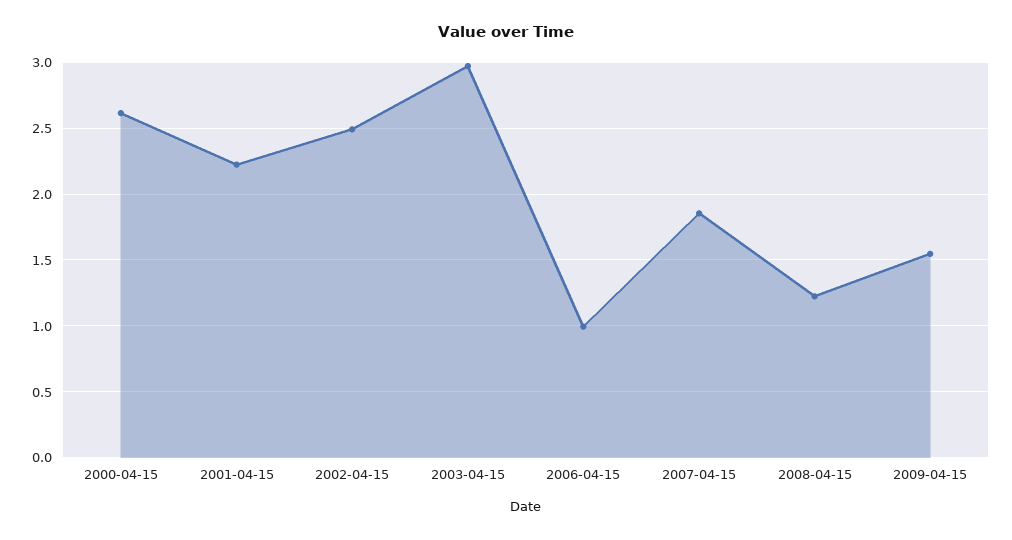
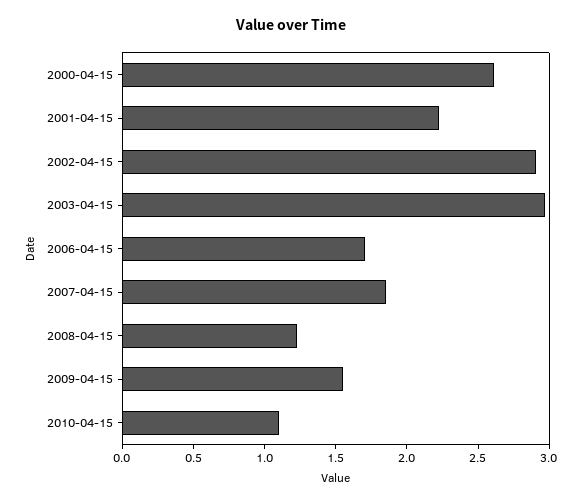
2002-04-15: 2.5 -> 2.9
2006-04-15: 1 -> 1.7
2010-04-15: none -> 1.1

